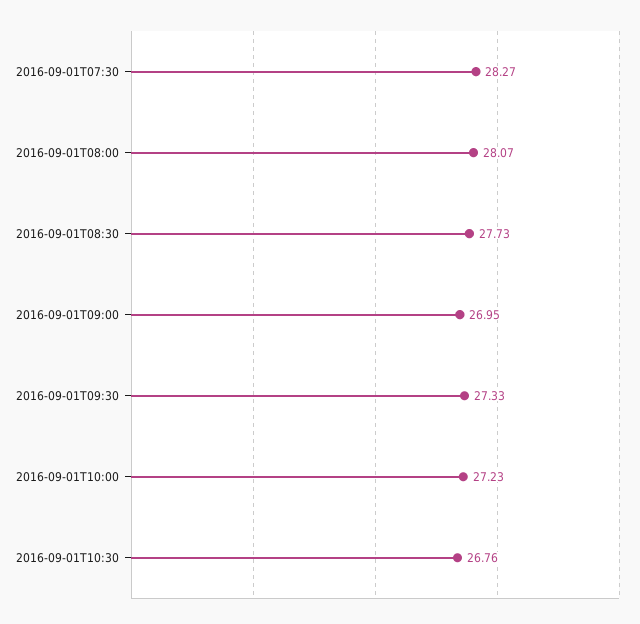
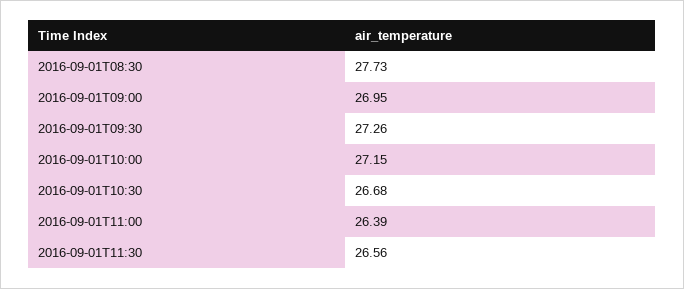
2016-09-01T07:30: 28.27 -> none
2016-09-01T08:00: 28.07 -> none
2016-09-01T09:30: 27.33 -> 27.26
2016-09-01T10:00: 27.23 -> 27.15
2016-09-01T10:30: 26.76 -> 26.68
2016-09-01T11:00: none -> 26.39
2016-09-01T11:30: none -> 26.56

